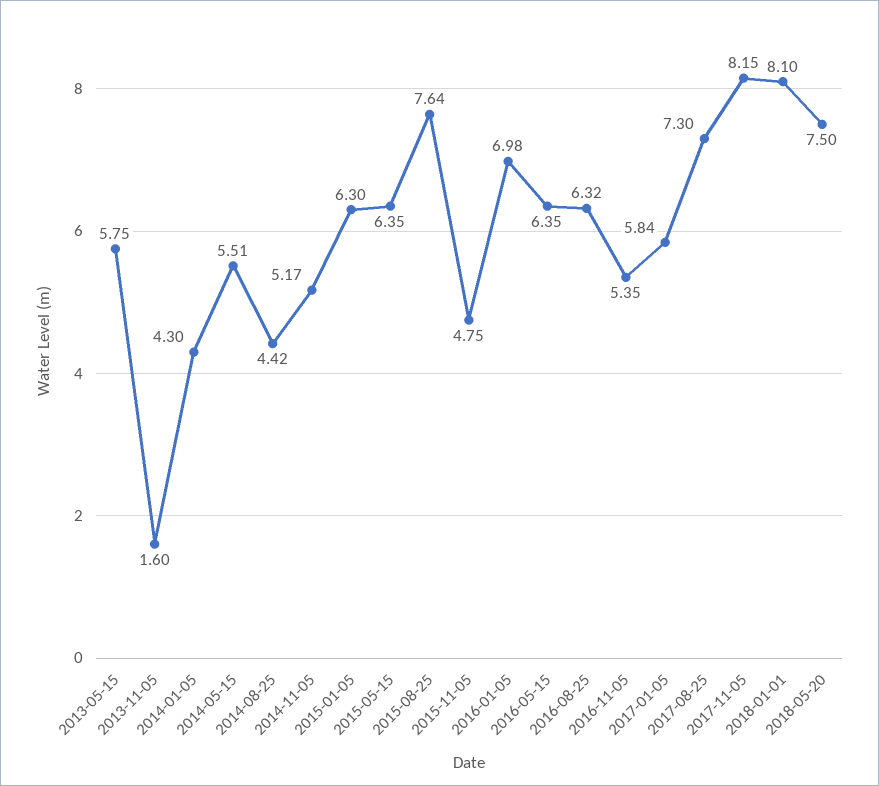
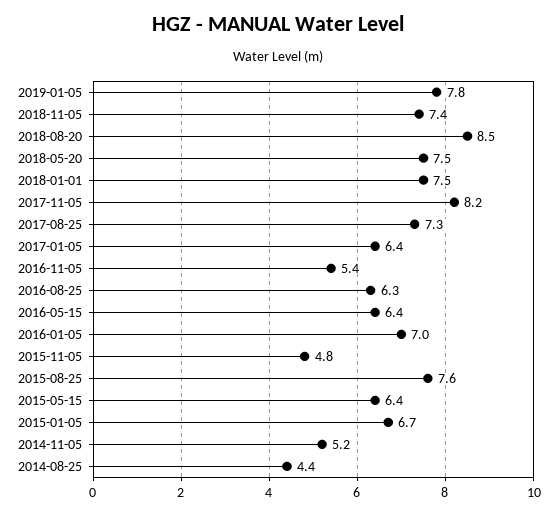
2013-05-15: 5.75 -> none
2013-11-05: 1.6 -> none
2014-01-05: 4.3 -> none
2014-05-15: 5.51 -> none
2015-01-05: 6.3 -> 6.7
2017-01-05: 5.84 -> 6.4
2018-01-01: 8.1 -> 7.5
2019-01-05: none -> 7.8
2018-11-05: none -> 7.4
2018-08-20: none -> 8.5

